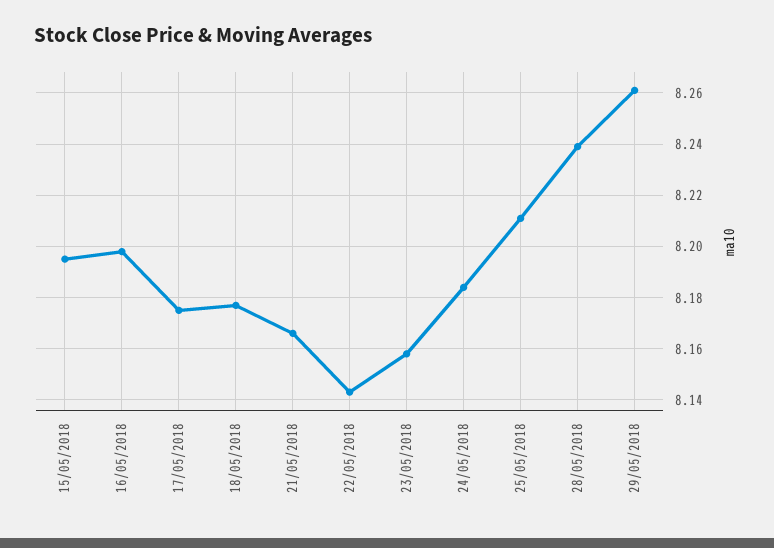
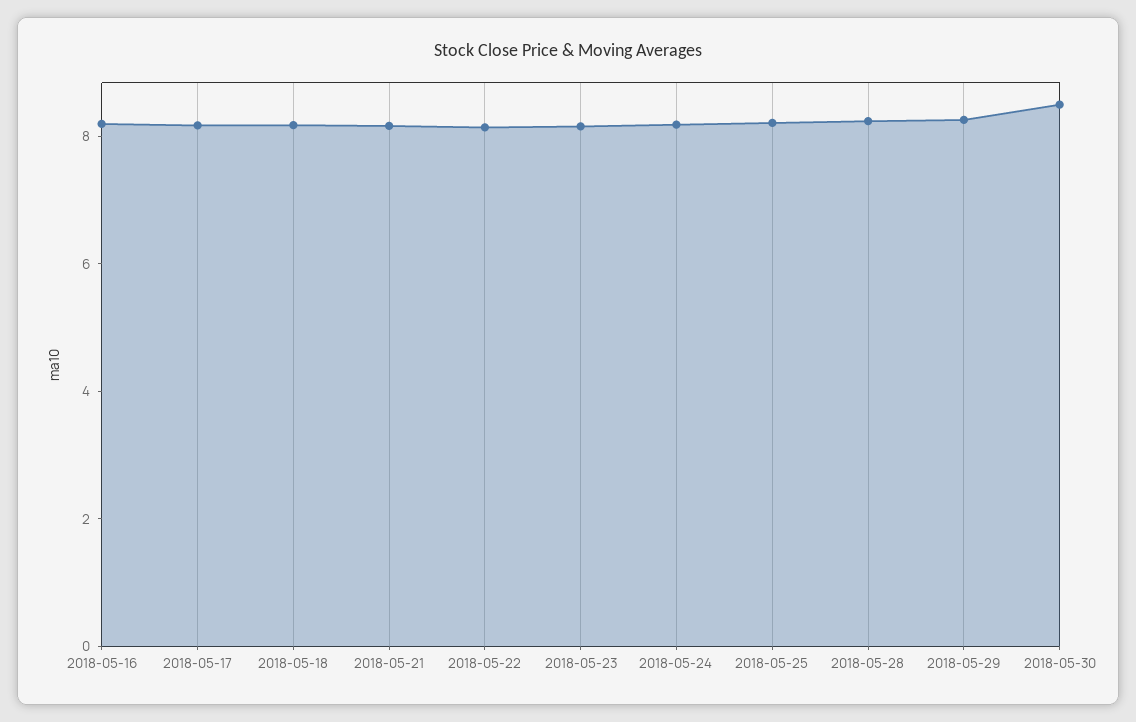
15/05/2018: 8.195 -> none
2018-05-30: none -> 8.5

